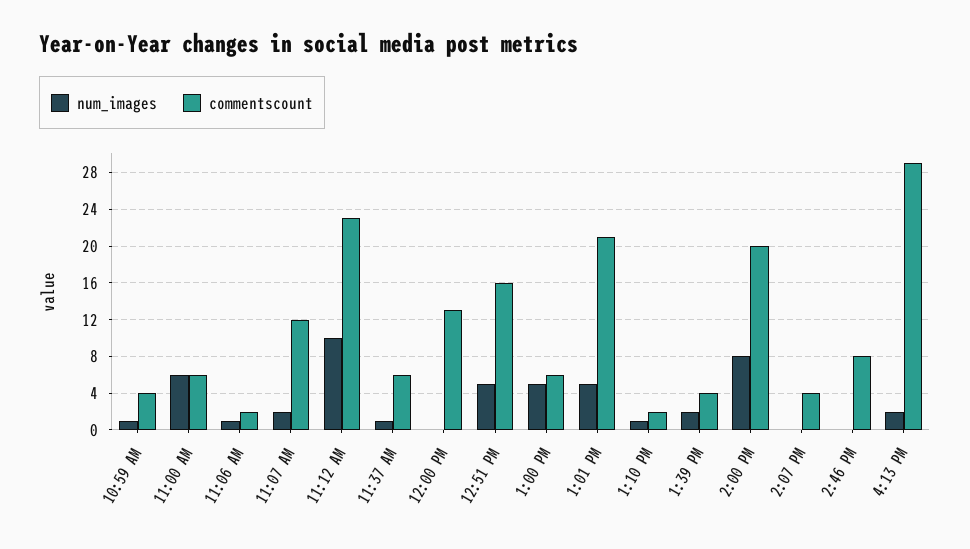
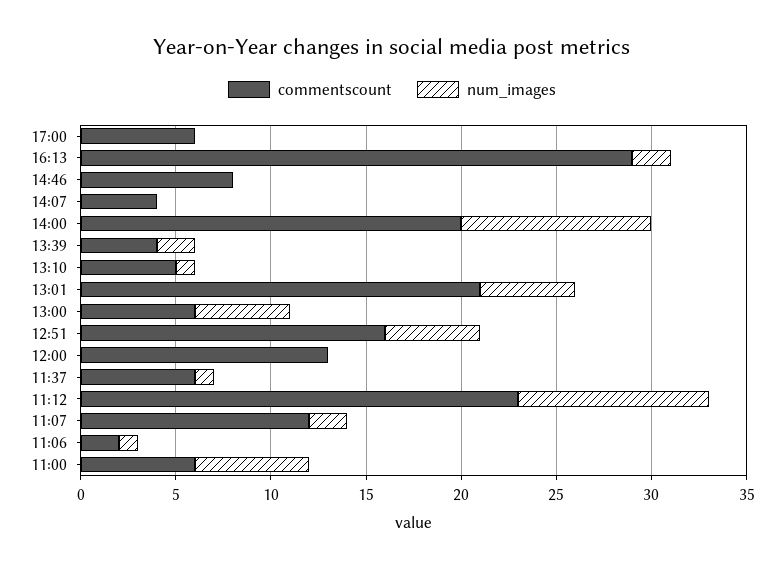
num_images, 10:59 AM: 1 -> none
commentscount, 10:59 AM: 4 -> none
commentscount, 1:10 PM: 2 -> 5
num_images, 2:00 PM: 8 -> 10
commentscount, 17:00: none -> 6
num_images, 17:00: none -> 0

